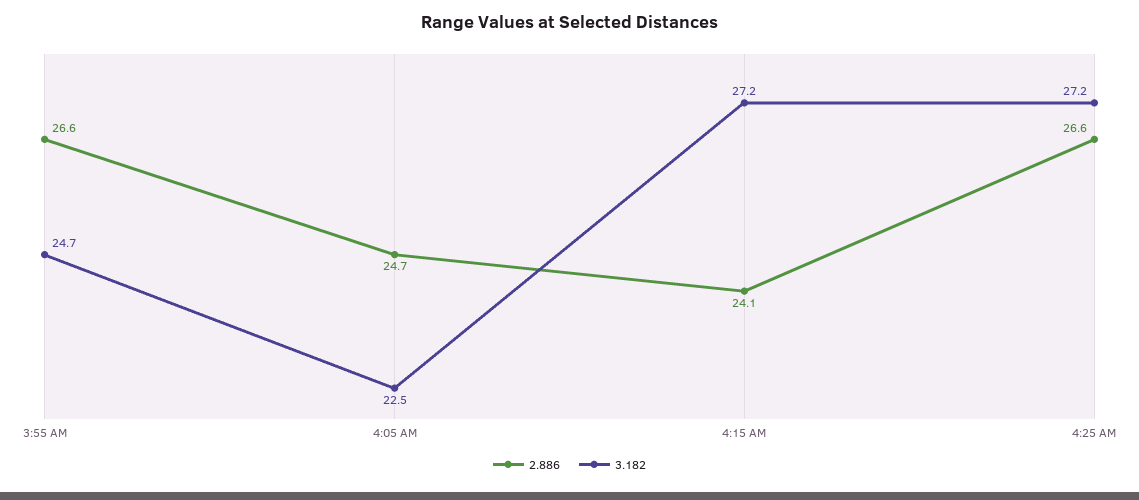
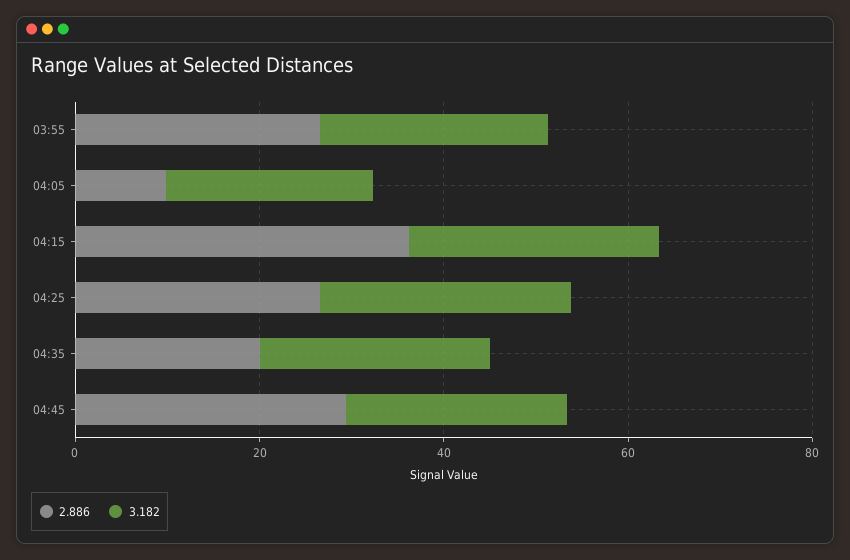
2.886, 4:05 AM: 24.7 -> 10
2.886, 4:15 AM: 24.1 -> 35
2.886, 04:35: none -> 20
3.182, 04:35: none -> 25
2.886, 04:45: none -> 30
3.182, 04:45: none -> 25

